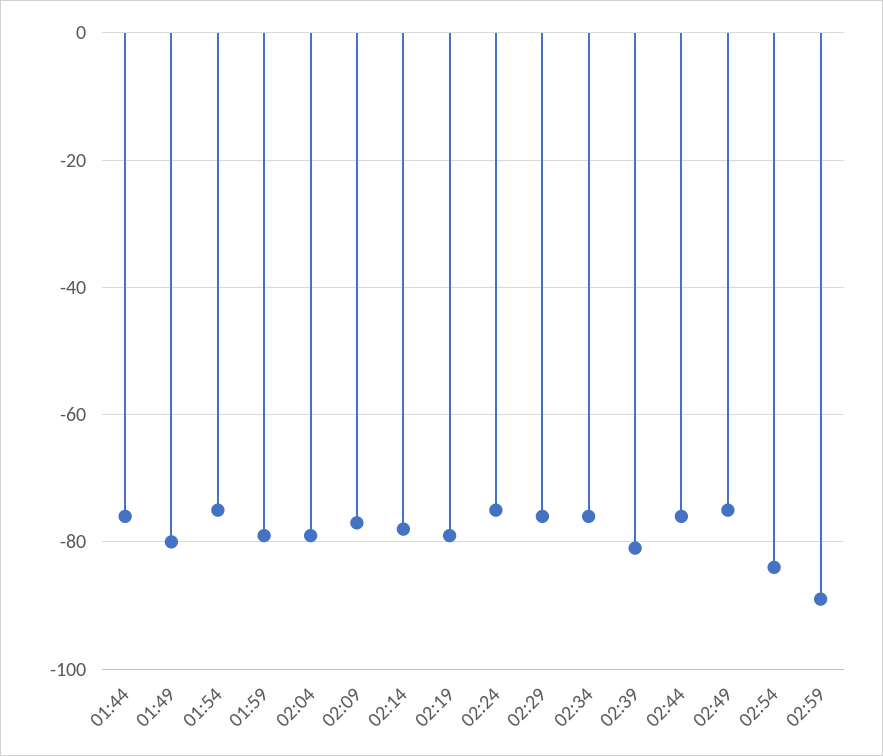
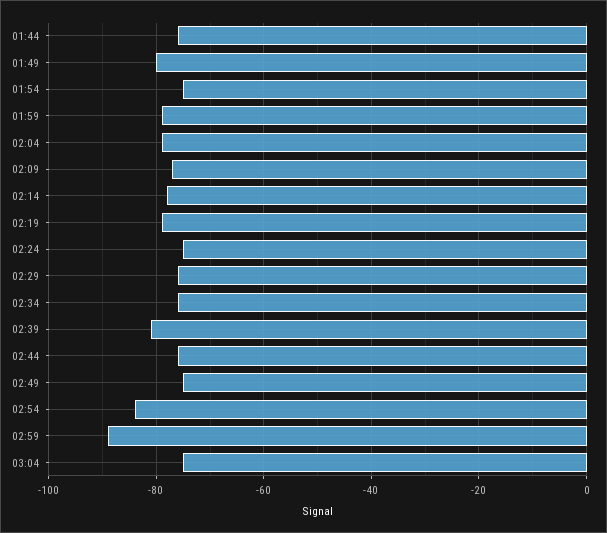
03:04: none -> -75

